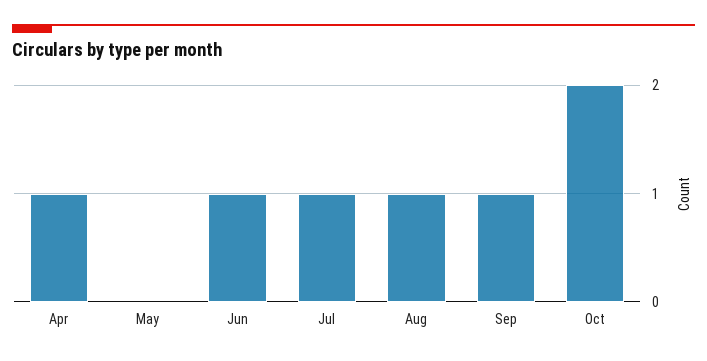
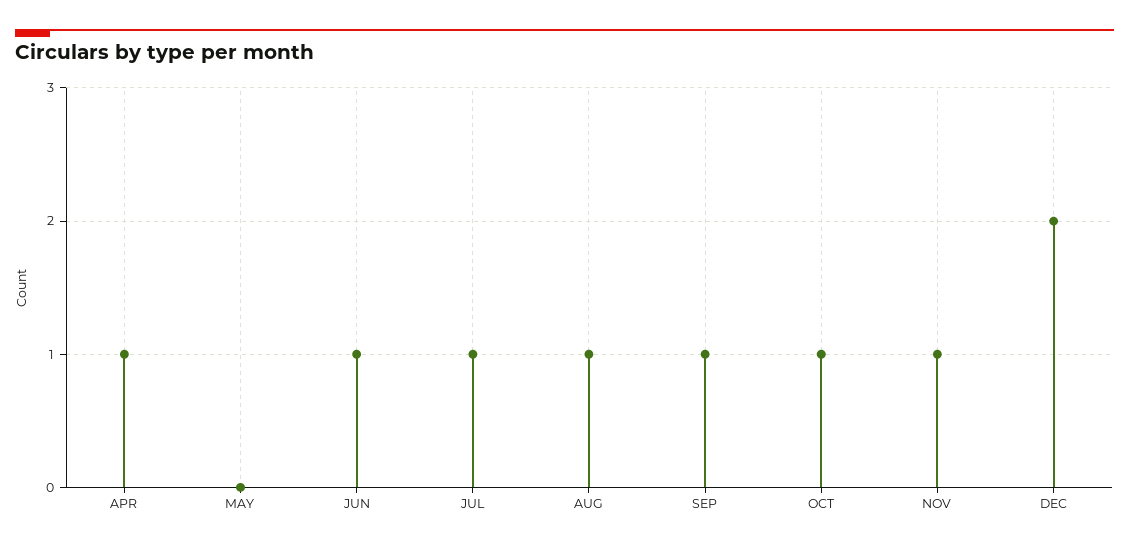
Oct: 2 -> 1
NOV: none -> 1
DEC: none -> 2

